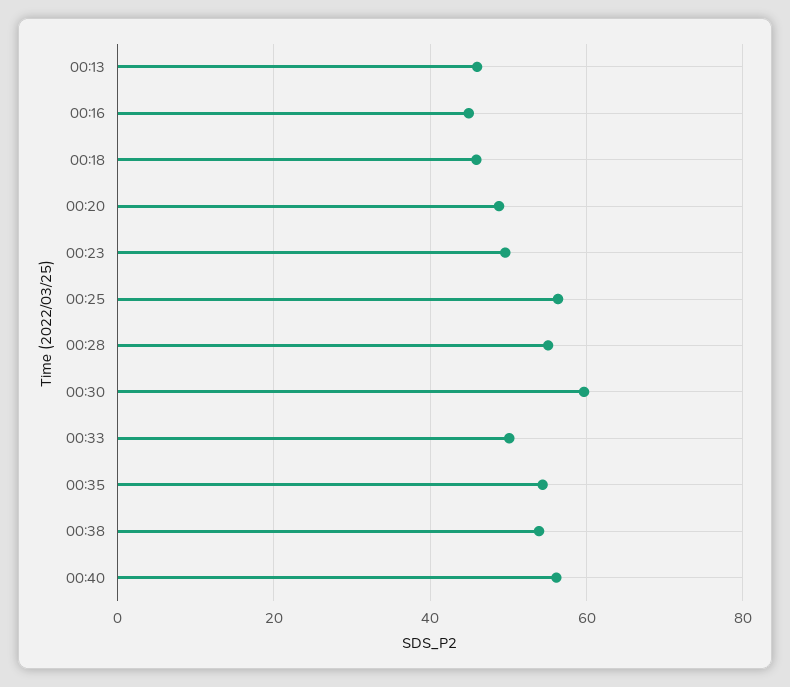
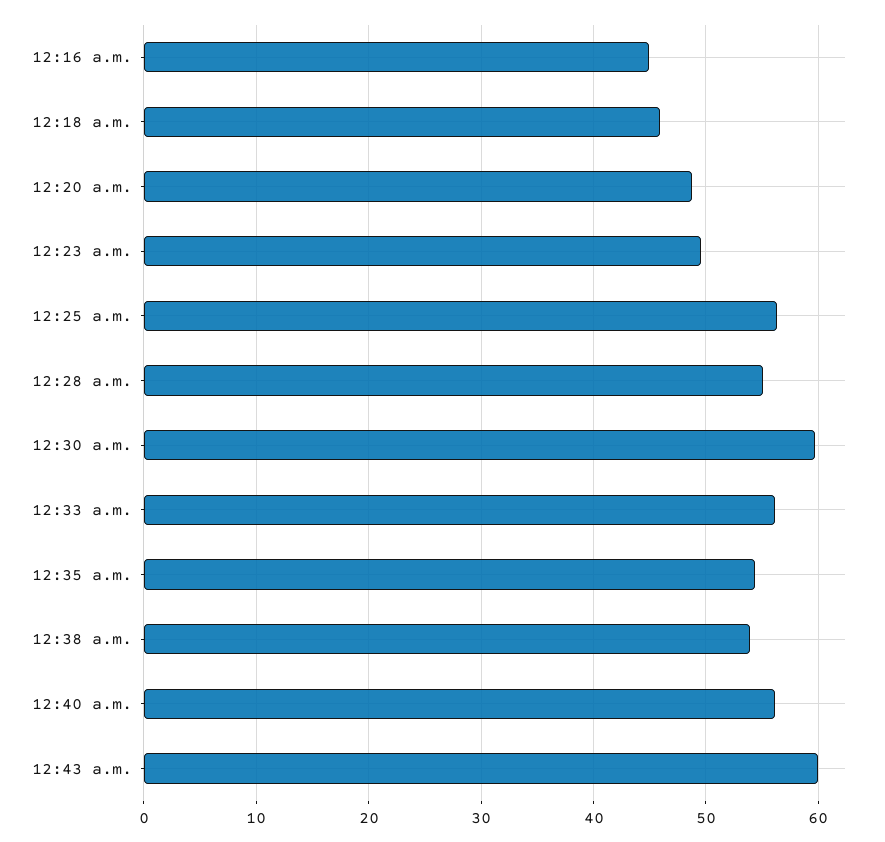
00:13: 46 -> none
00:33: 50 -> 56
12:43 a.m.: none -> 60

